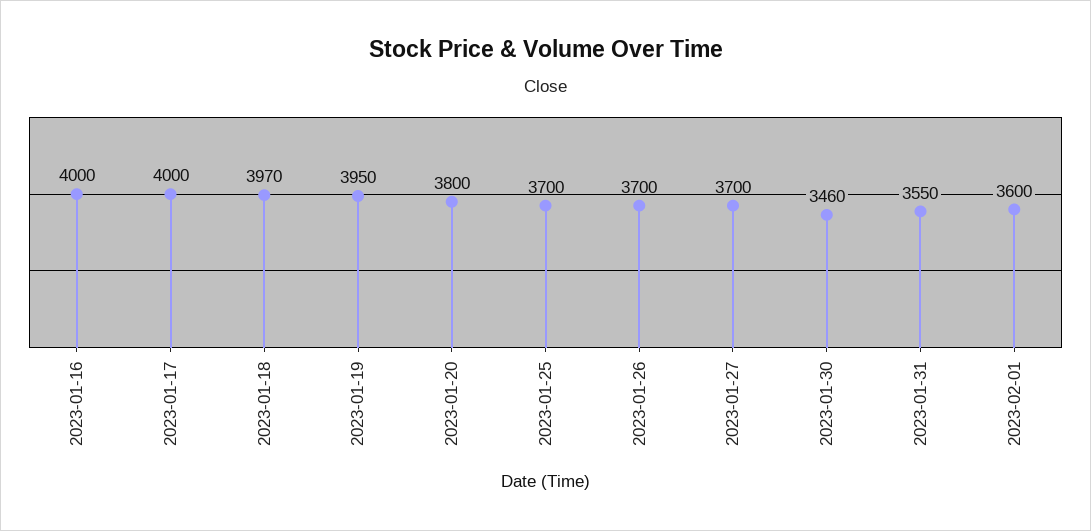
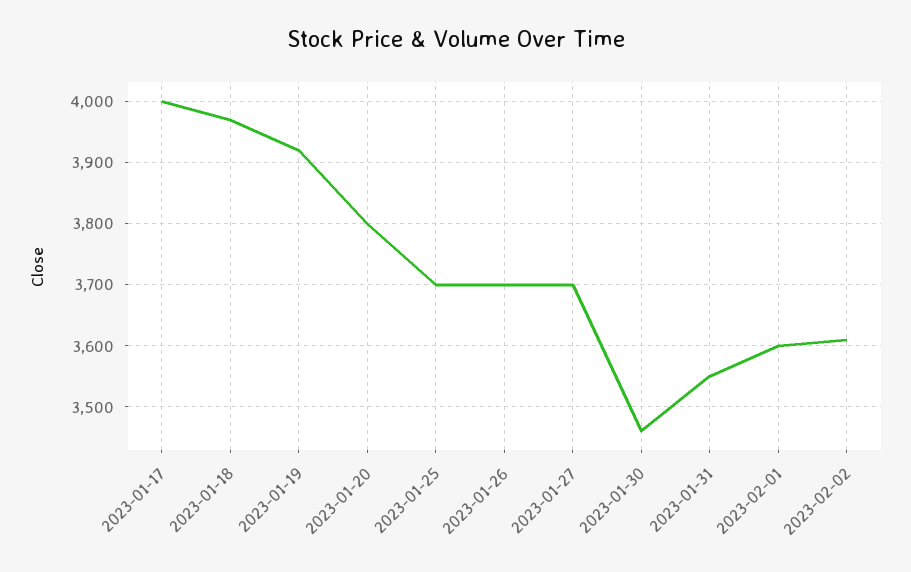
2023-01-16: 4000 -> none
2023-01-19: 3950 -> 3920
2023-02-02: none -> 3610

